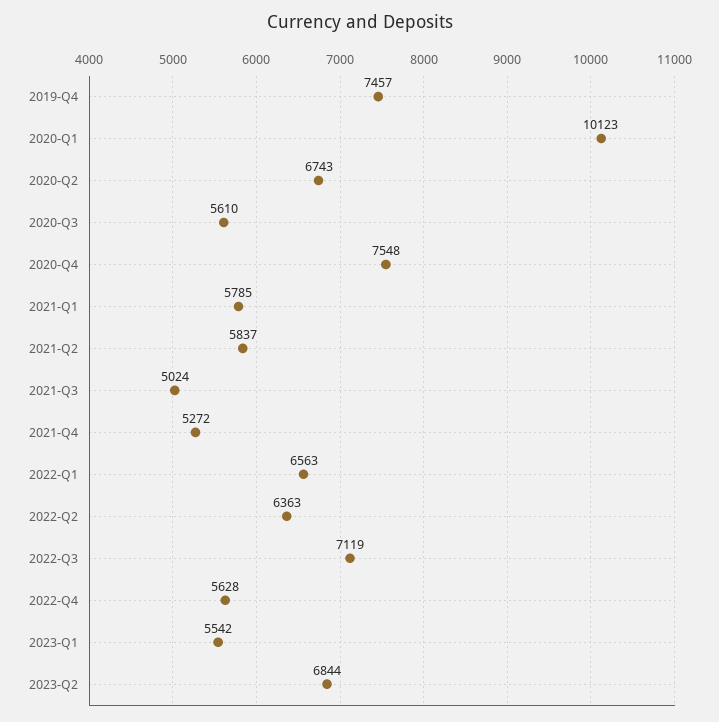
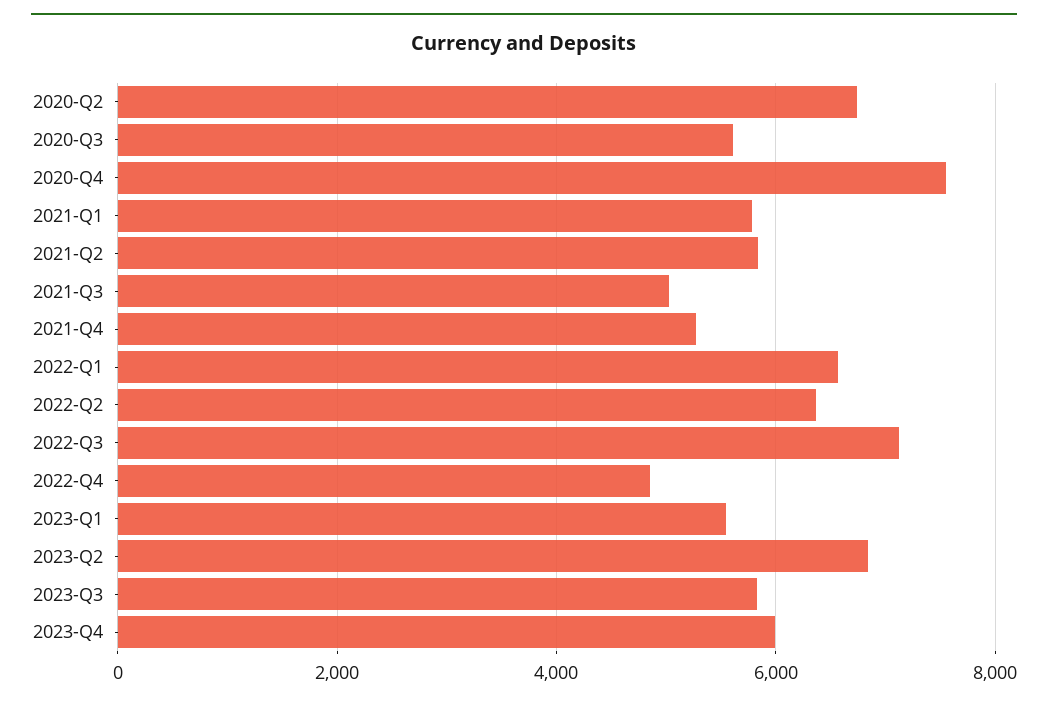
2019-Q4: 7457 -> none
2020-Q1: 10123 -> none
2022-Q4: 5628 -> 4800
2023-Q3: none -> 5800
2023-Q4: none -> 6000

